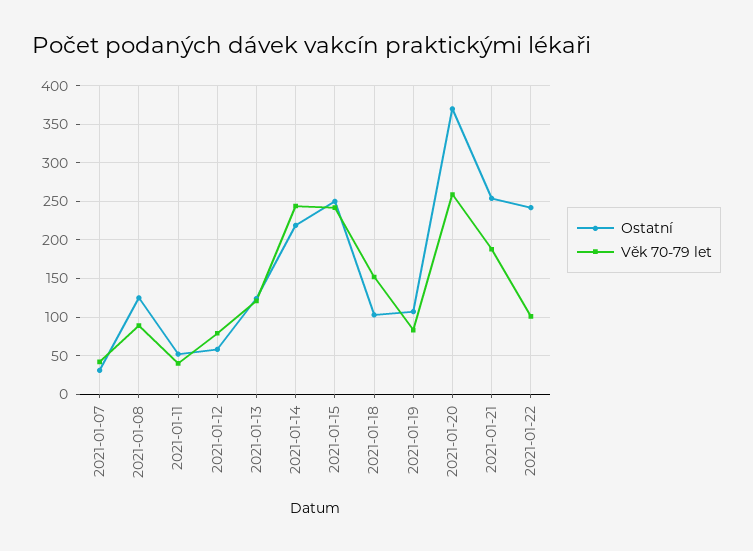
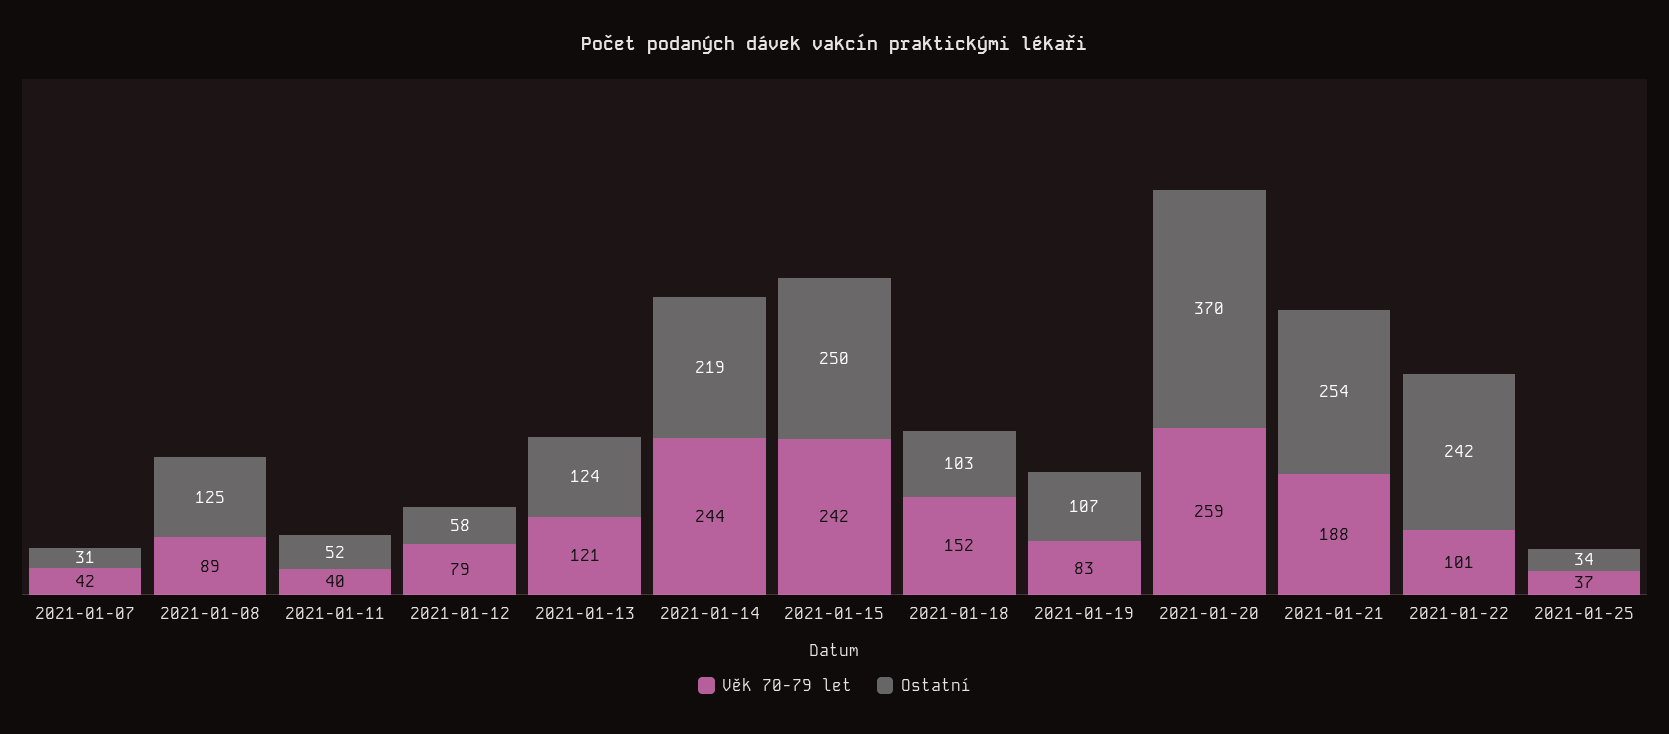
Věk 70-79 let, 2021-01-25: none -> 37
Ostatní, 2021-01-25: none -> 34

